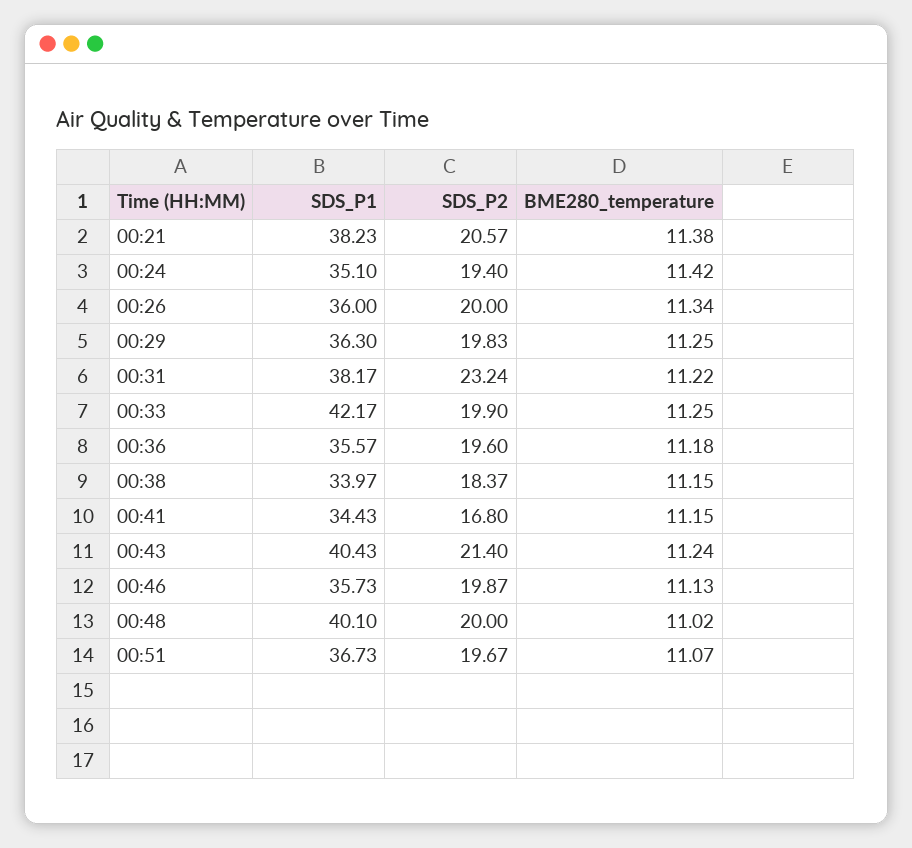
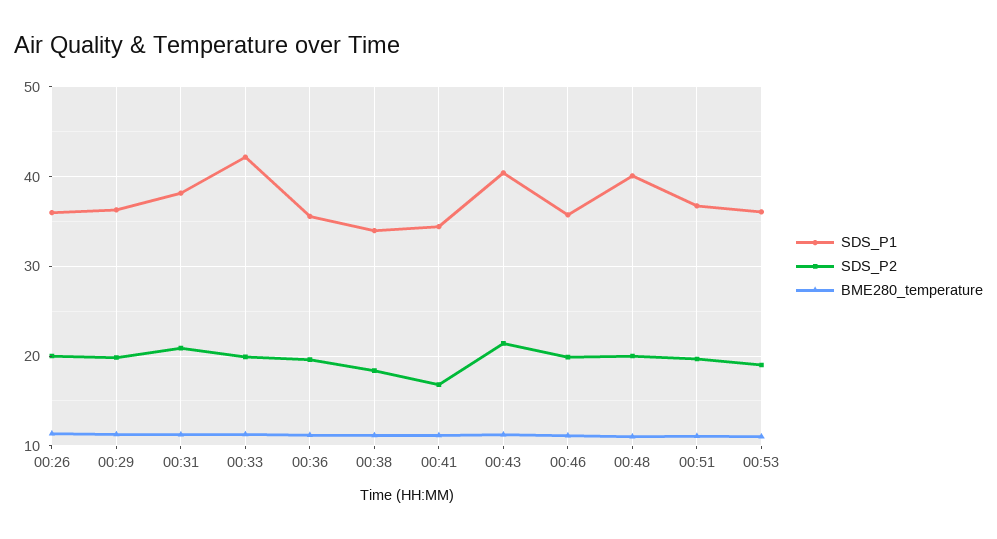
SDS_P1, 00:21: 38.23 -> none
SDS_P2, 00:21: 20.57 -> none
BME280_temperature, 00:21: 11.38 -> none
SDS_P1, 00:24: 35.1 -> none
SDS_P2, 00:24: 19.4 -> none
BME280_temperature, 00:24: 11.42 -> none
SDS_P2, 00:31: 23.24 -> 21
SDS_P1, 00:53: none -> 36
SDS_P2, 00:53: none -> 19
BME280_temperature, 00:53: none -> 11

